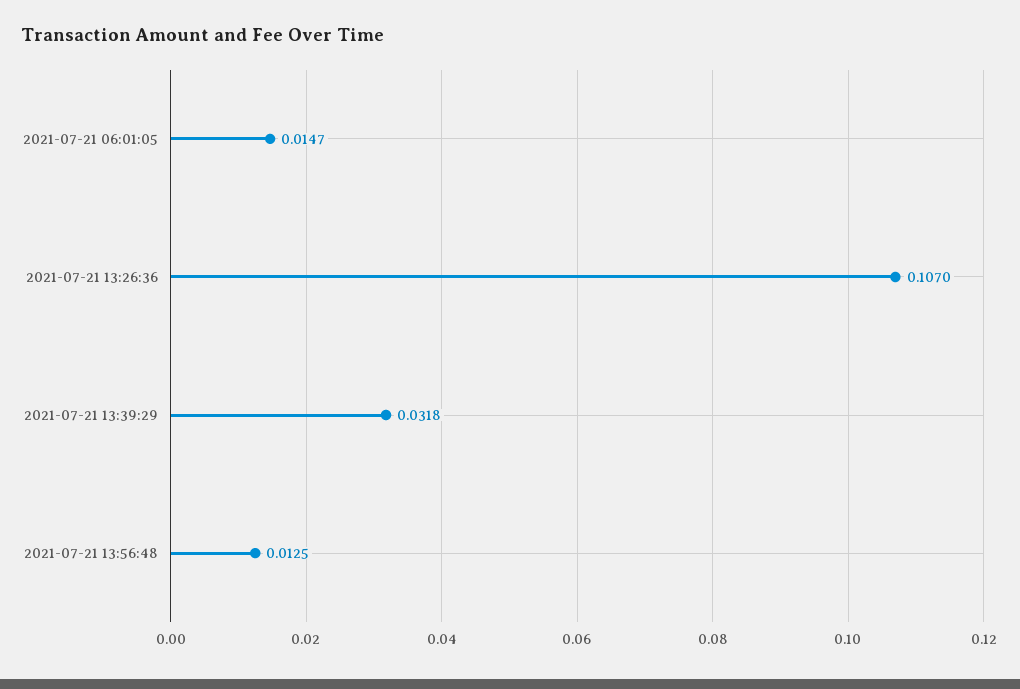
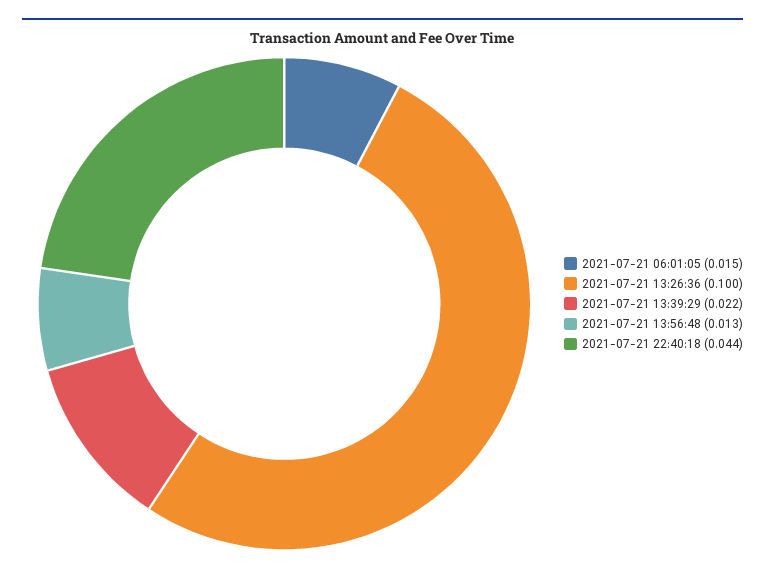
2021-07-21 13:26:36: 0.107 -> 0.1
2021-07-21 13:39:29: 0.0318 -> 0.022
2021-07-21 22:40:18: none -> 0.044

